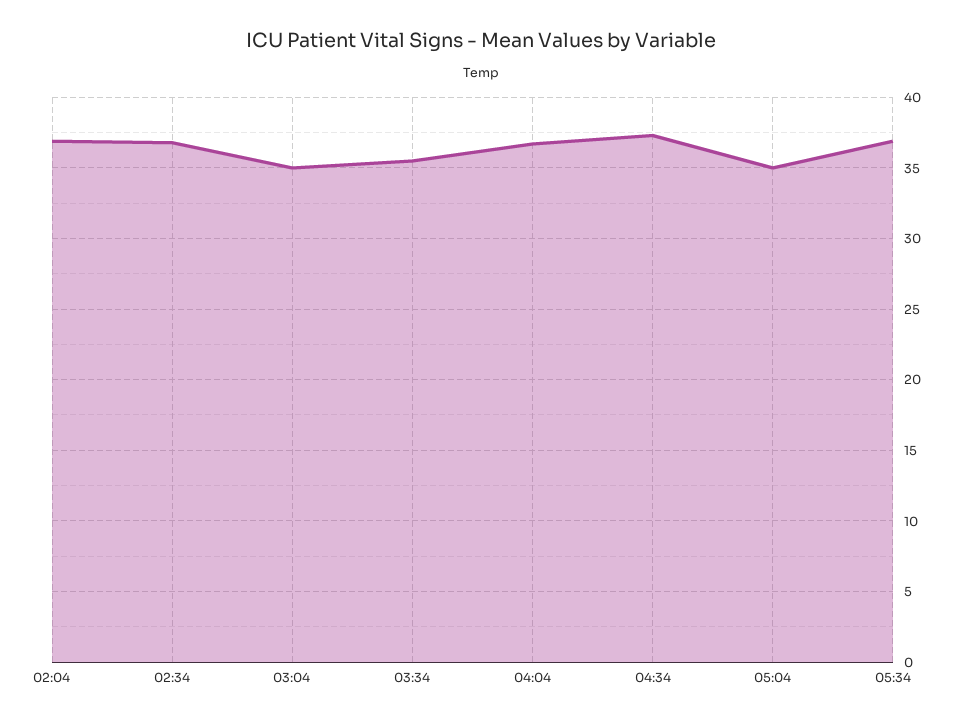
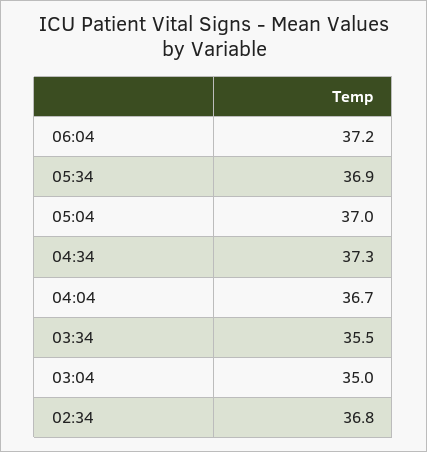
02:04: 37 -> none
05:04: 35 -> 37
06:04: none -> 37.2

